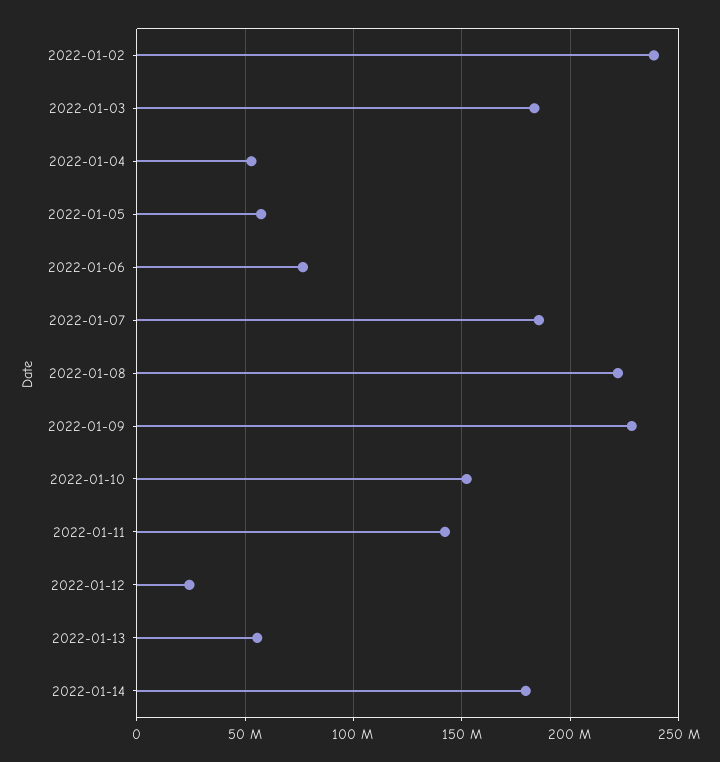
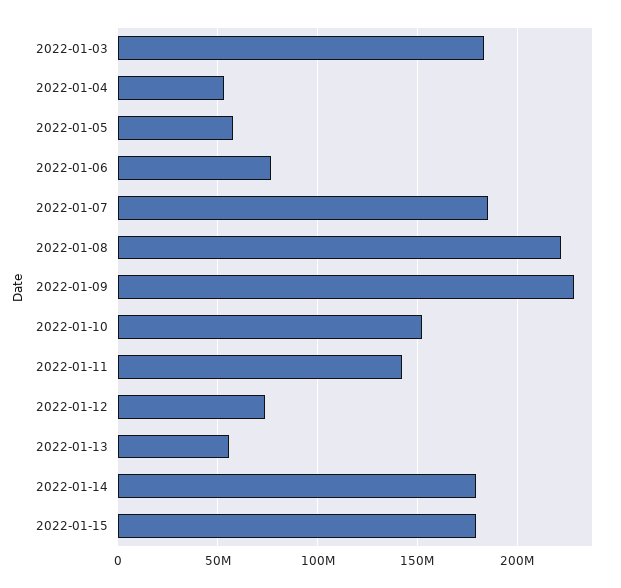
2022-01-02: 240000000 -> none
2022-01-12: 25000000 -> 75000000
2022-01-15: none -> 180000000

